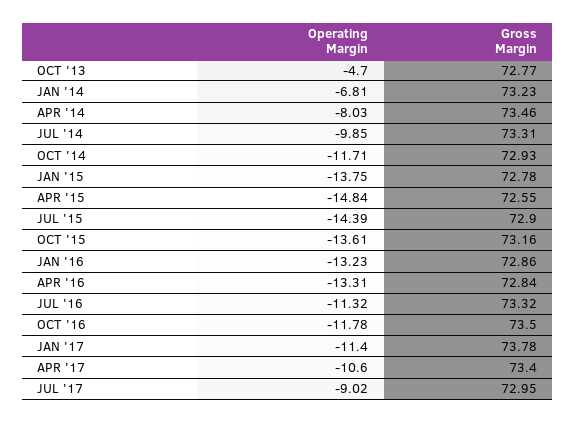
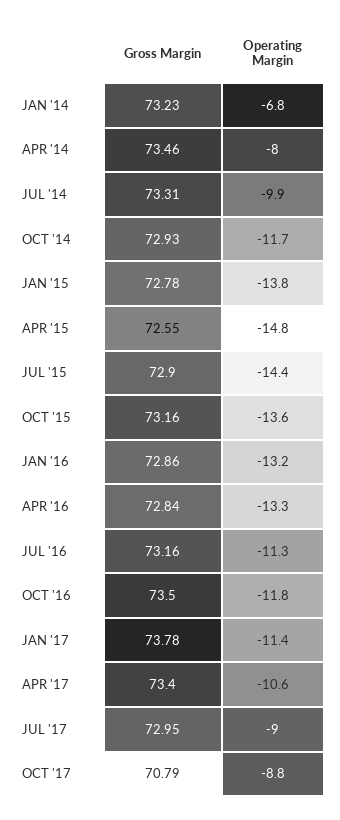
Operating Margin, OCT '13: -4.7 -> none
Gross Margin, OCT '13: 72.77 -> none
Gross Margin, JUL '16: 73.32 -> 73.16
Gross Margin, OCT '17: none -> 70.79
Operating Margin, OCT '17: none -> -8.8

